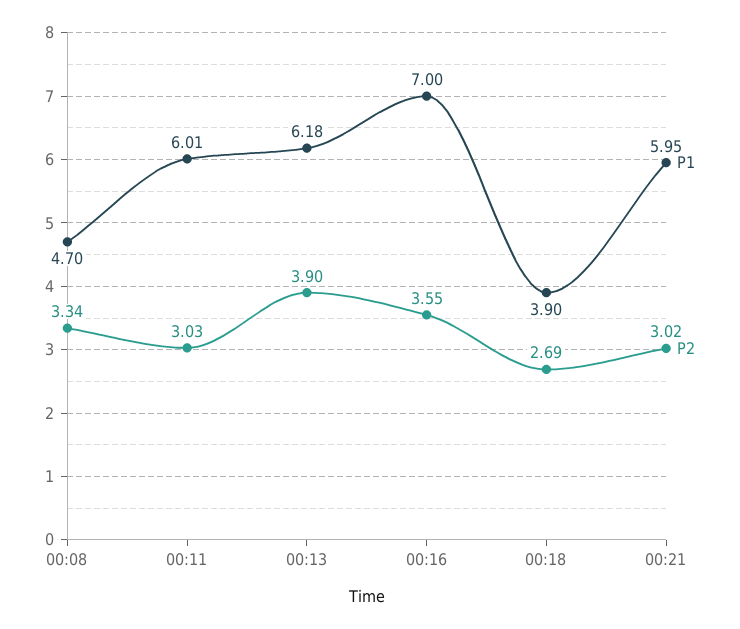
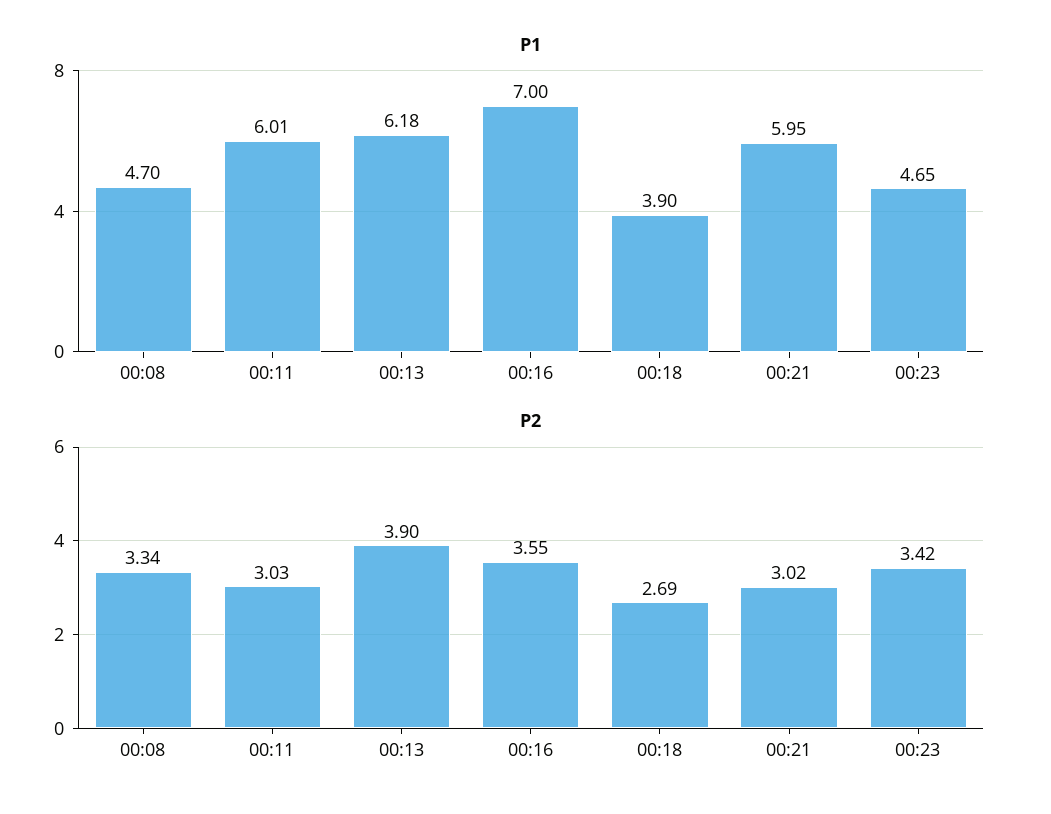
P1, 00:23: none -> 4.65
P2, 00:23: none -> 3.42

